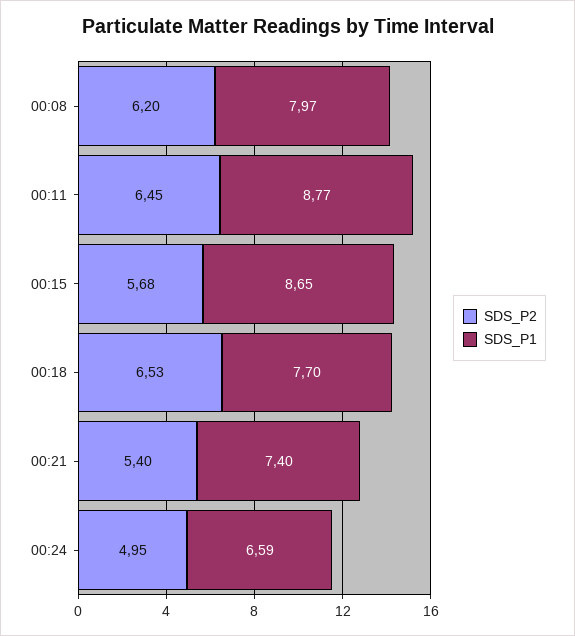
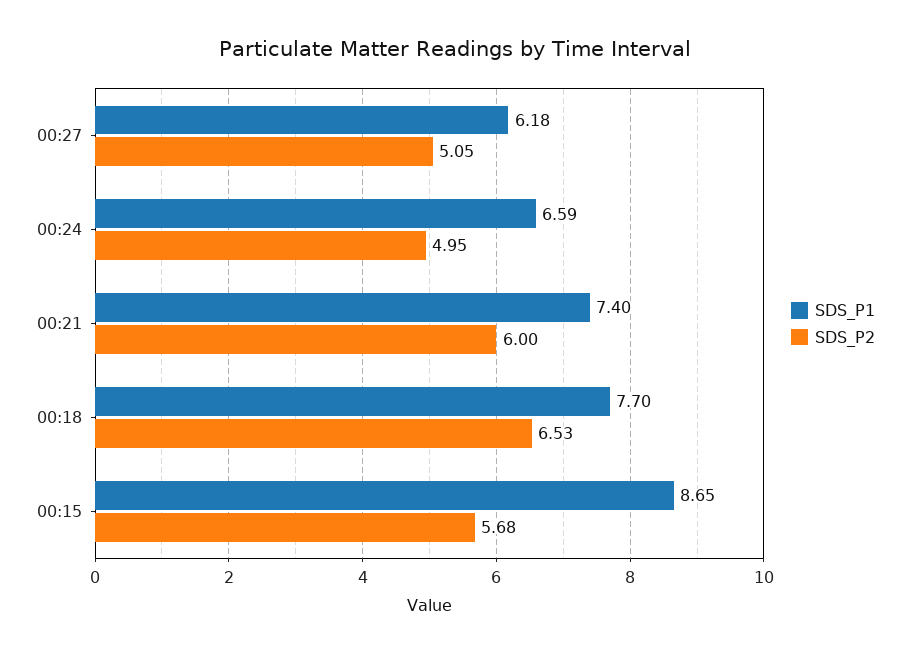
SDS_P2, 00:08: 6.2 -> none
SDS_P1, 00:08: 7.97 -> none
SDS_P2, 00:11: 6.45 -> none
SDS_P1, 00:11: 8.77 -> none
SDS_P2, 00:21: 5.4 -> 6
SDS_P1, 00:27: none -> 6.18
SDS_P2, 00:27: none -> 5.05

